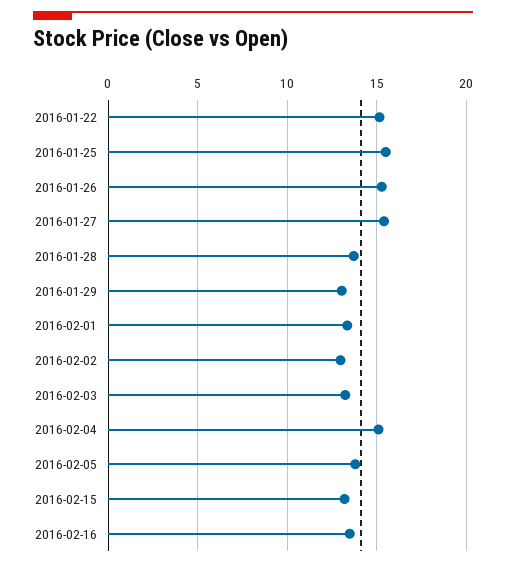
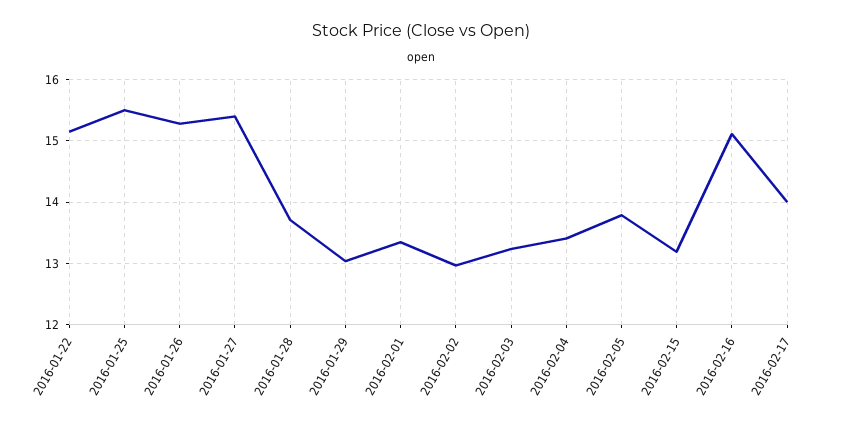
2016-02-04: 15 -> 13.4
2016-02-16: 13.5 -> 15.1
2016-02-17: none -> 14

